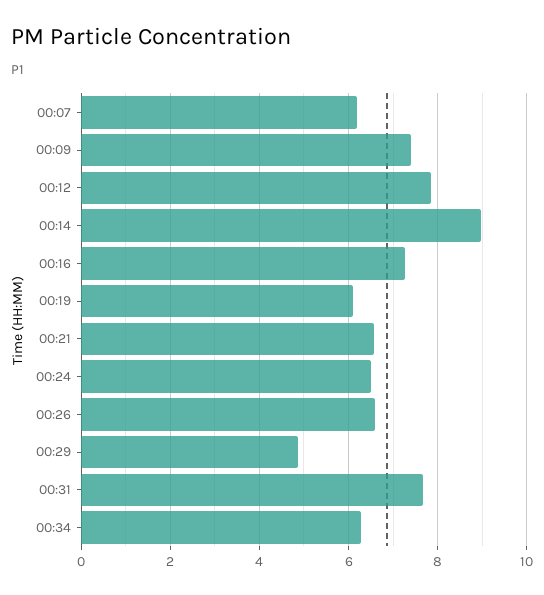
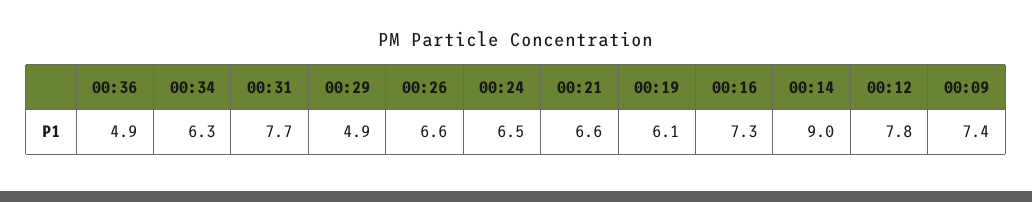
00:07: 6.2 -> none
00:36: none -> 4.9

